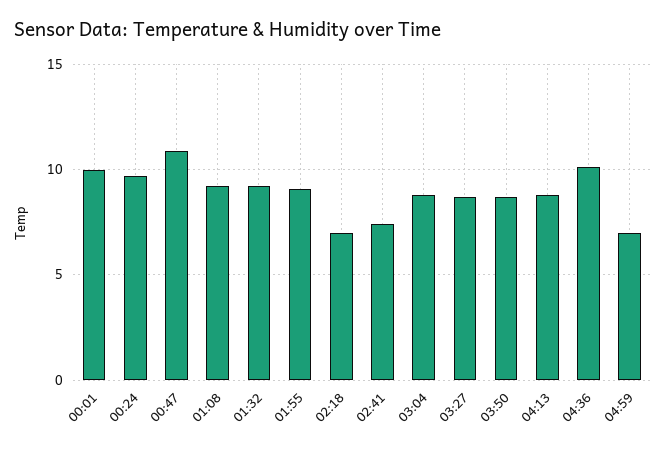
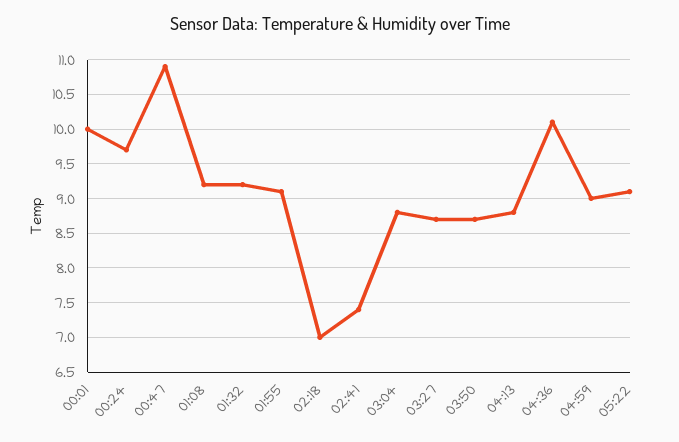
04:59: 7 -> 9
05:22: none -> 9.1

